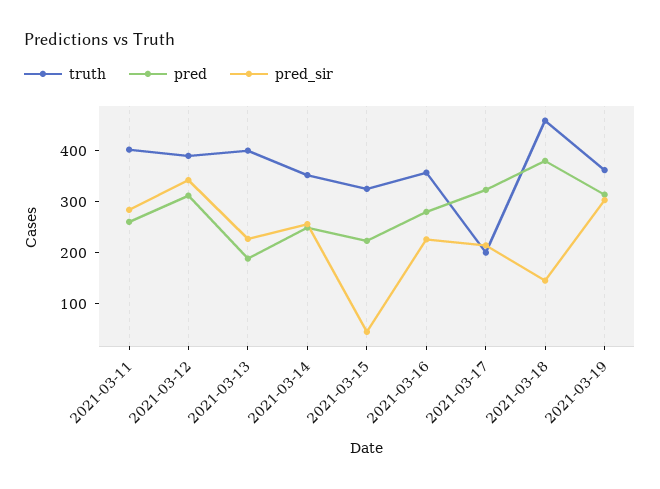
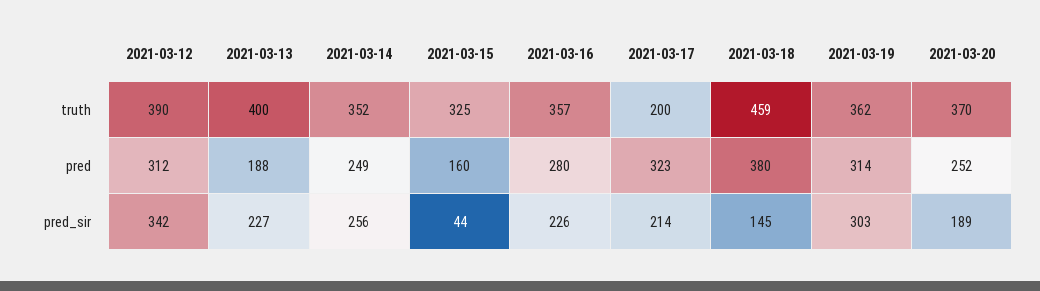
truth, 2021-03-11: 400 -> none
pred, 2021-03-11: 260 -> none
pred_sir, 2021-03-11: 280 -> none
pred, 2021-03-15: 220 -> 160
truth, 2021-03-20: none -> 370
pred, 2021-03-20: none -> 252
pred_sir, 2021-03-20: none -> 189

